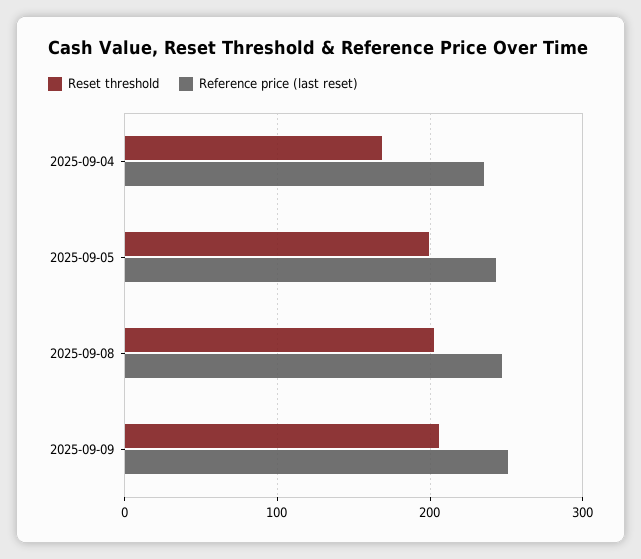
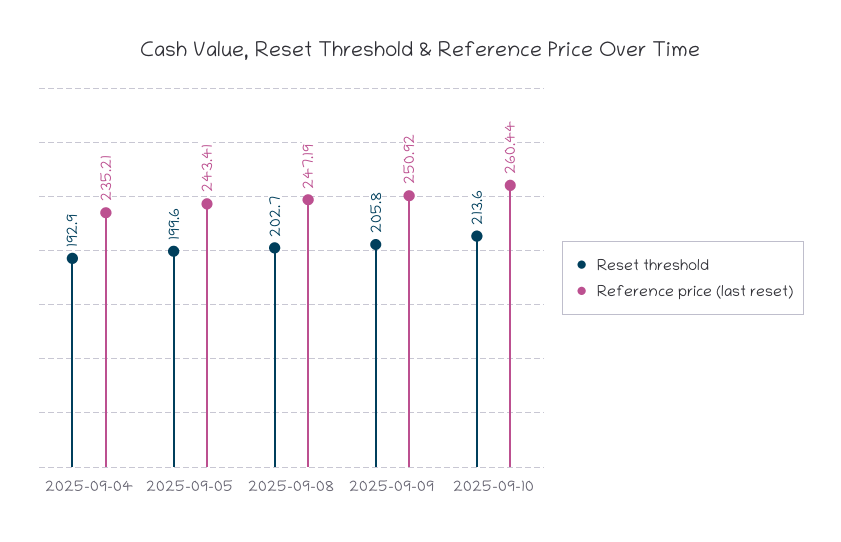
Reset threshold, 2025-09-04: 170 -> 192.9
Reset threshold, 2025-09-10: none -> 213.6
Reference price (last reset), 2025-09-10: none -> 260.44

